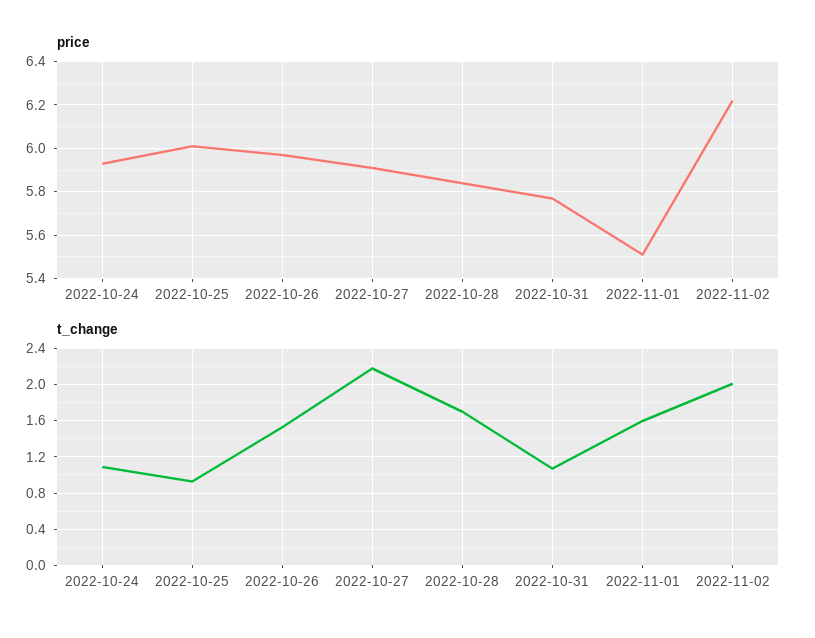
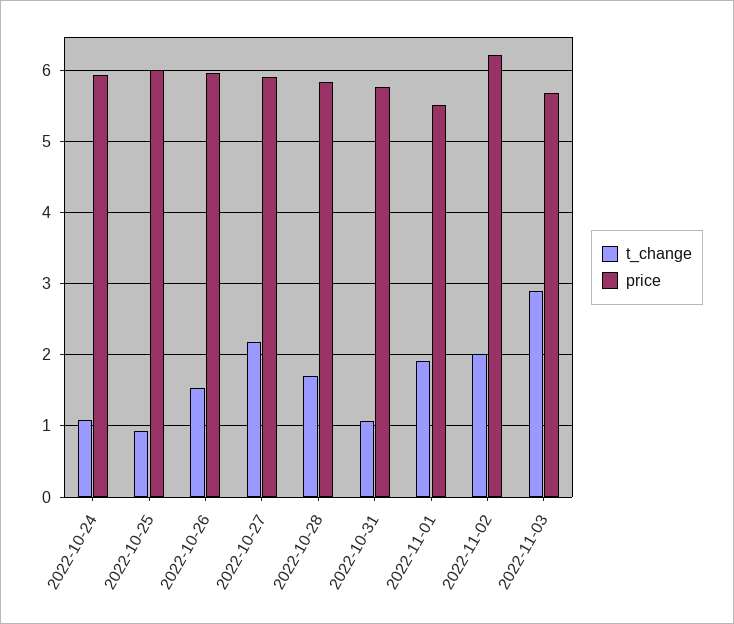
t_change, 2022-11-01: 1.6 -> 1.9
t_change, 2022-11-03: none -> 2.9
price, 2022-11-03: none -> 5.7

